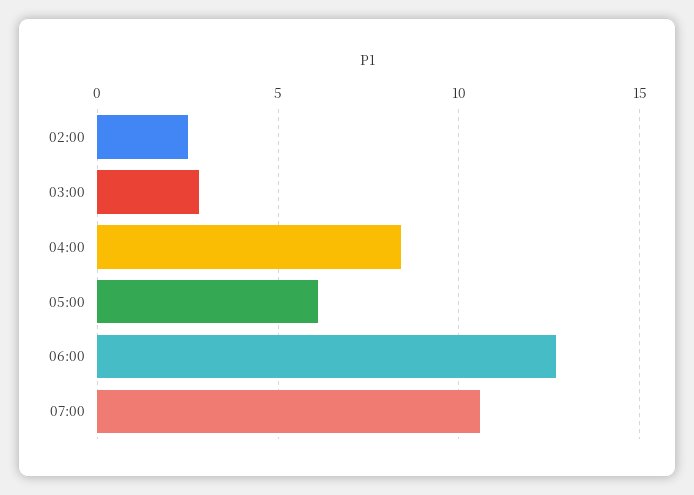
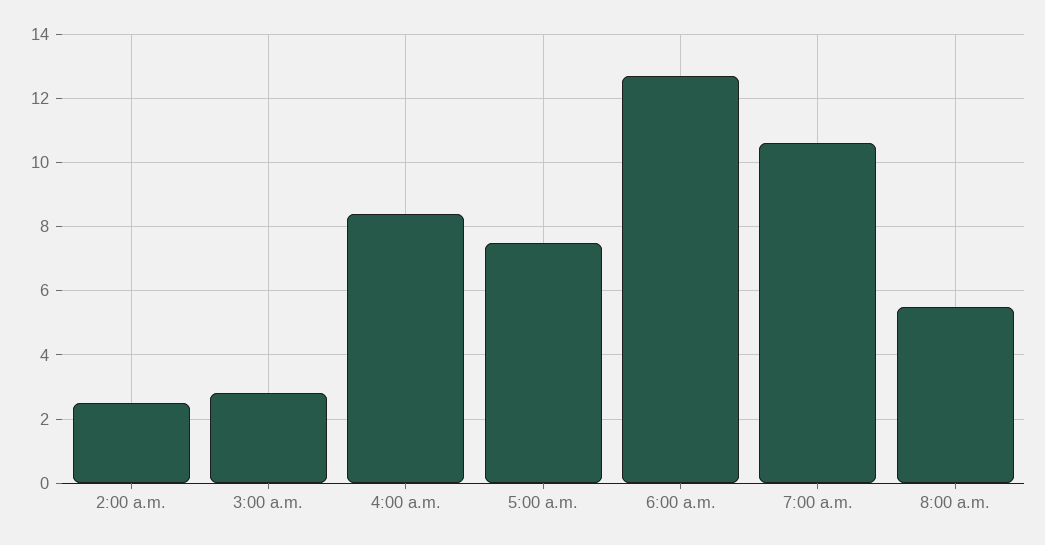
05:00: 6 -> 7.5
8:00 a.m.: none -> 5.5

